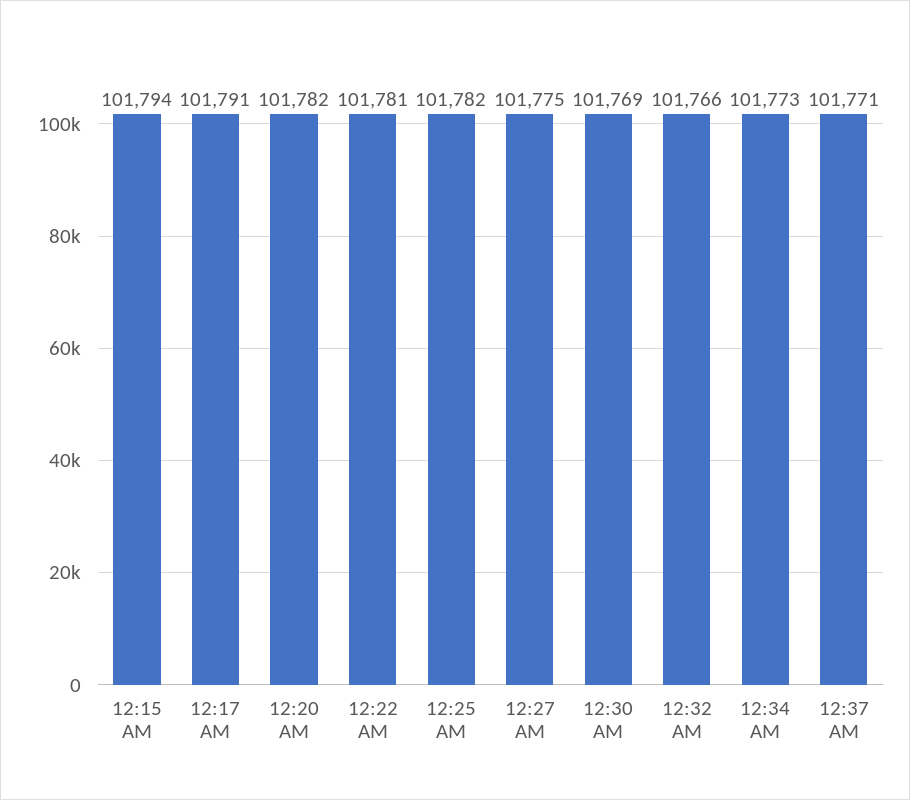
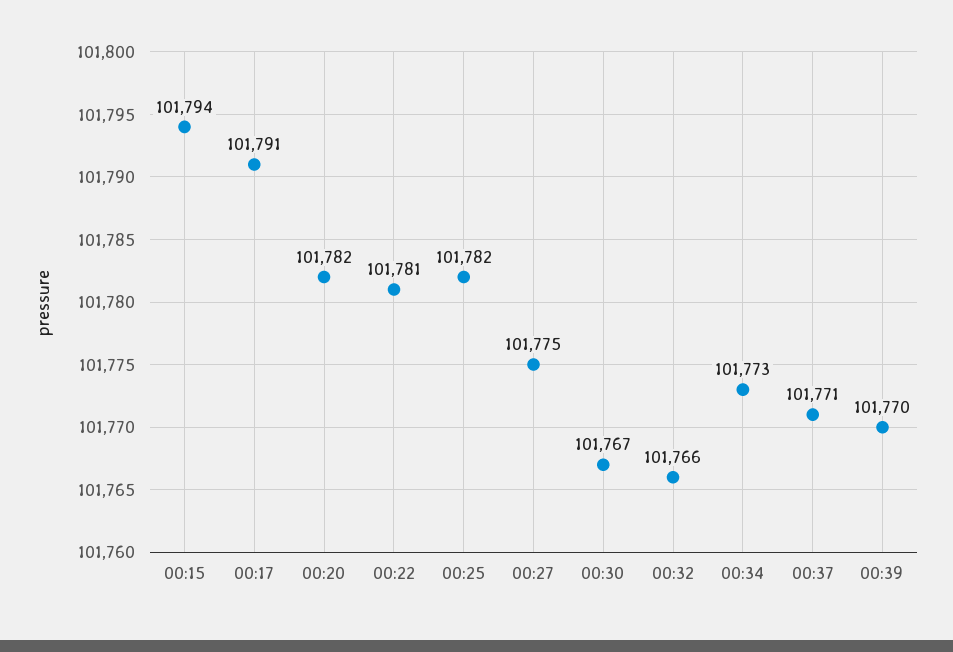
12:30 AM: 101769 -> 101767
00:39: none -> 101770

